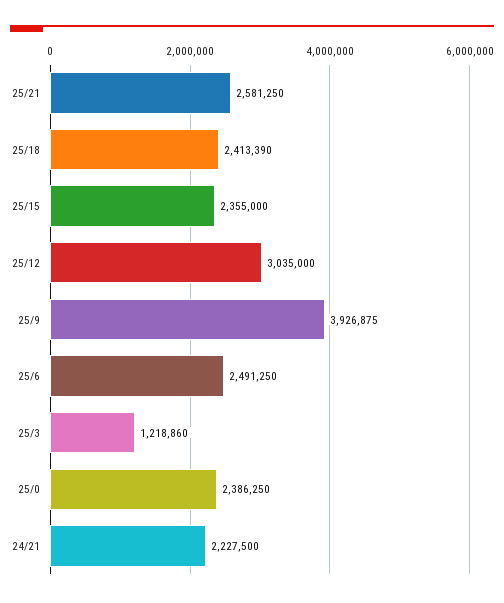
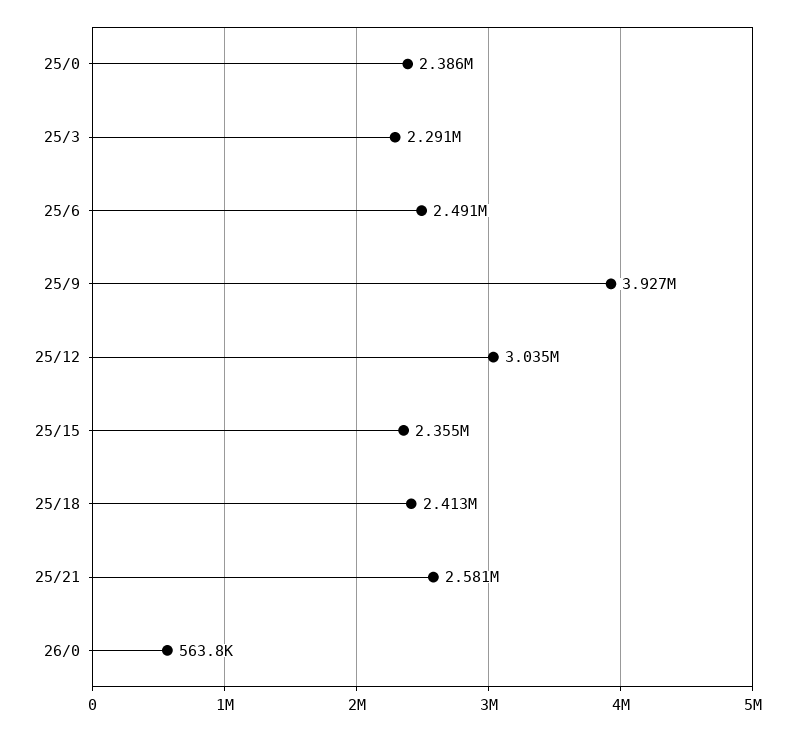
25/3: 1218860 -> 2291000
24/21: 2227500 -> none
26/0: none -> 563800

